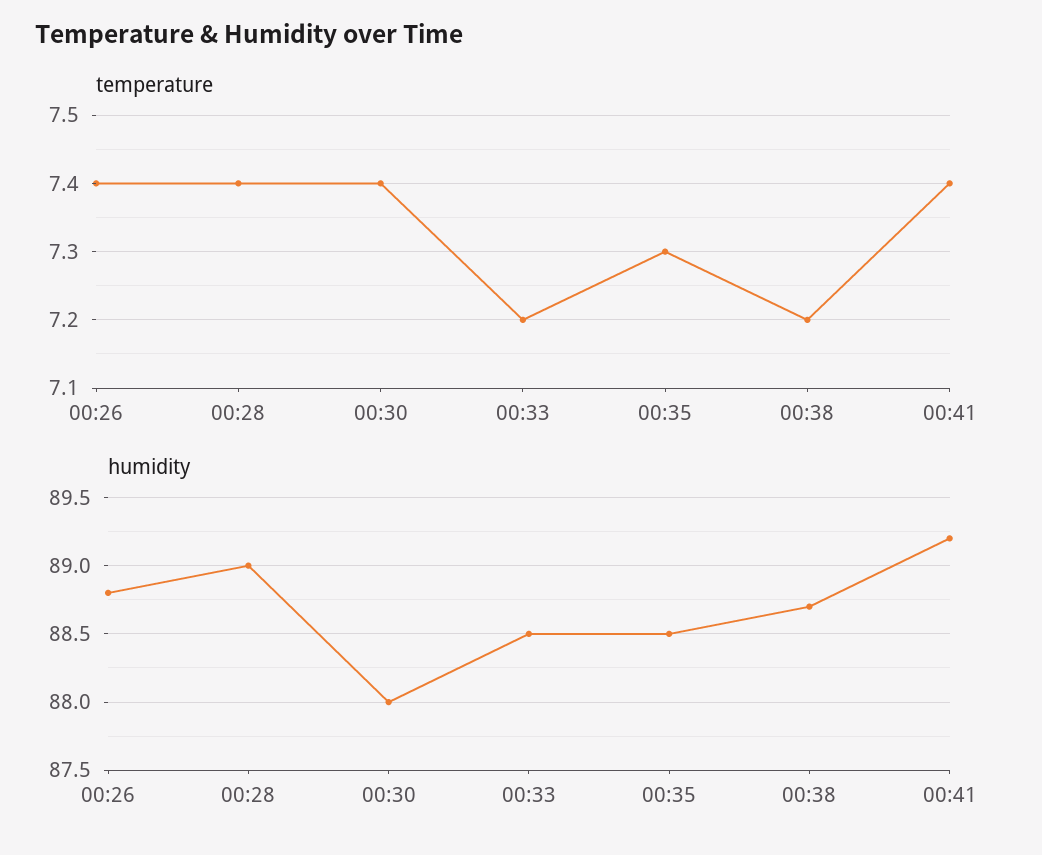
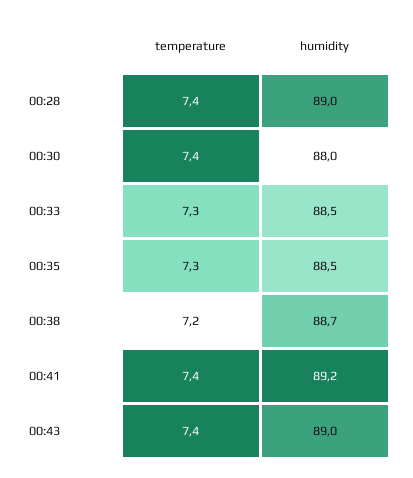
temperature, 00:26: 7.4 -> none
temperature, 00:33: 7.2 -> 7.3
humidity, 00:26: 88.8 -> none
temperature, 00:43: none -> 7.4
humidity, 00:43: none -> 89

